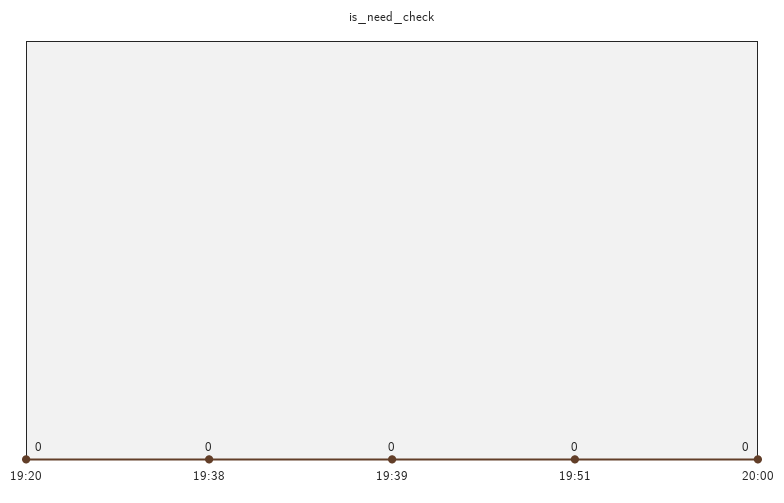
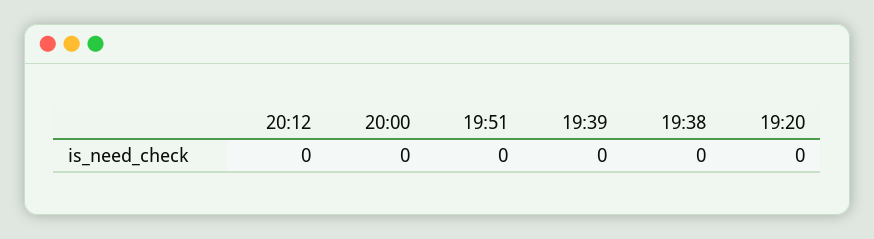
20:12: none -> 0

